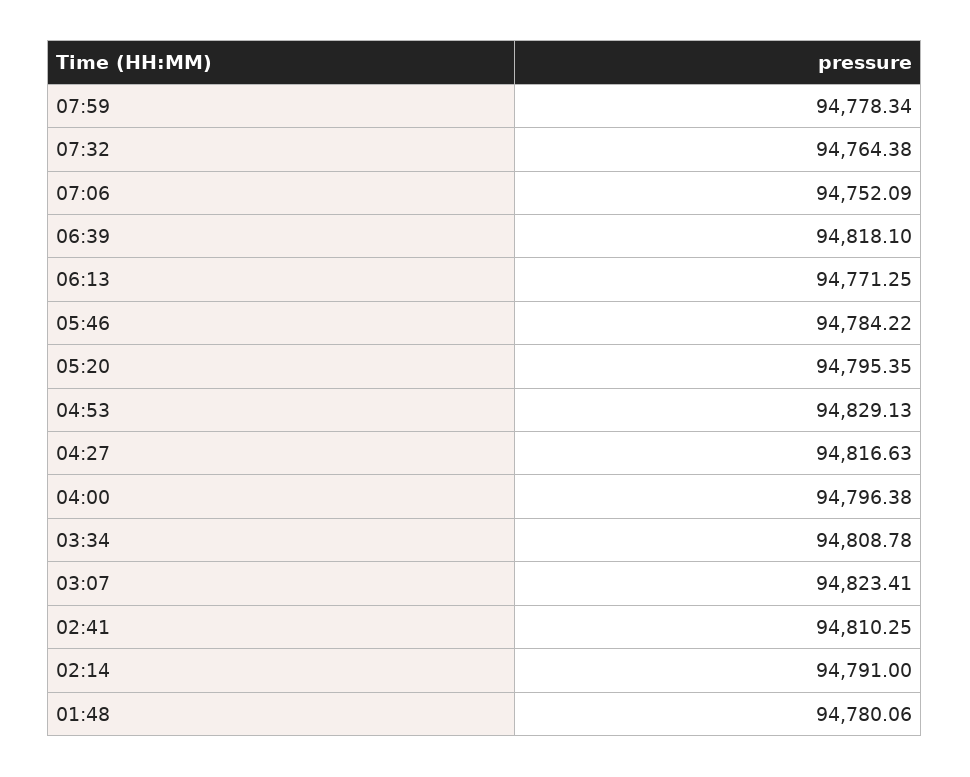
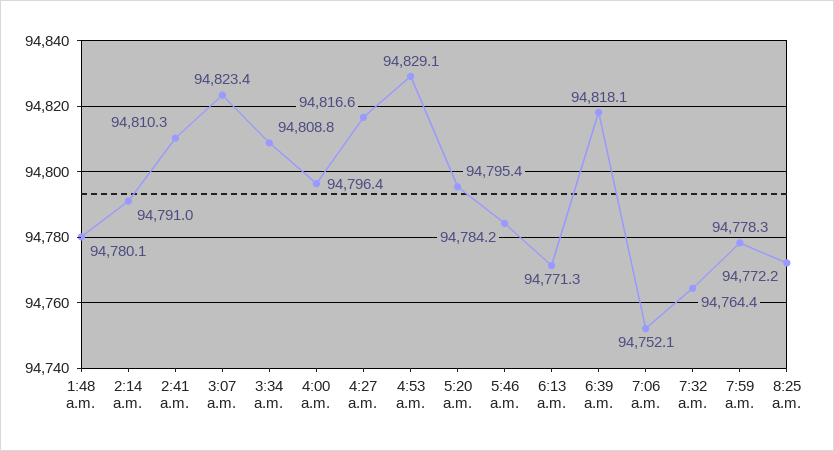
8:25 a.m.: none -> 94772.2

